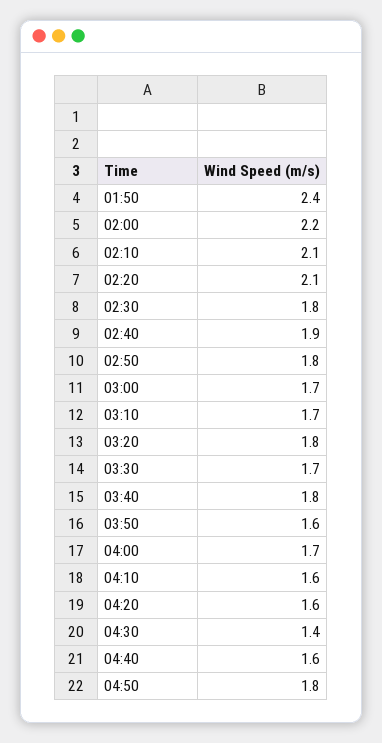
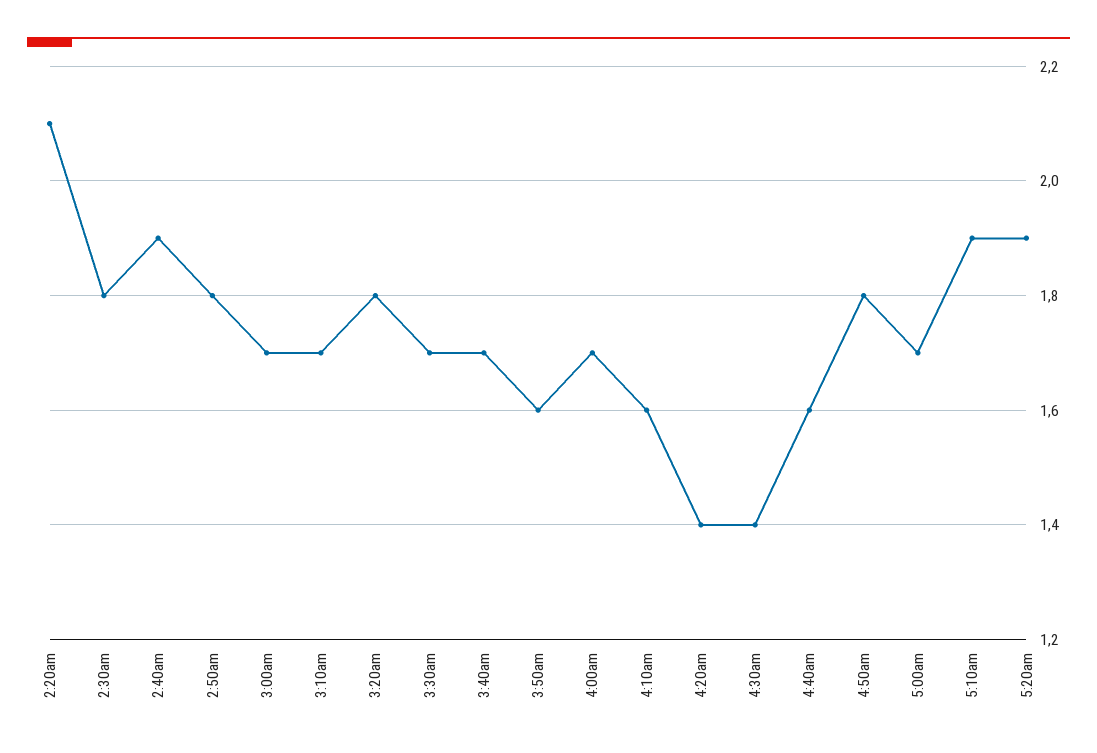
01:50: 2.4 -> none
02:00: 2.2 -> none
02:10: 2.1 -> none
03:40: 1.8 -> 1.7
04:20: 1.6 -> 1.4
5:00am: none -> 1.7
5:10am: none -> 1.9
5:20am: none -> 1.9

